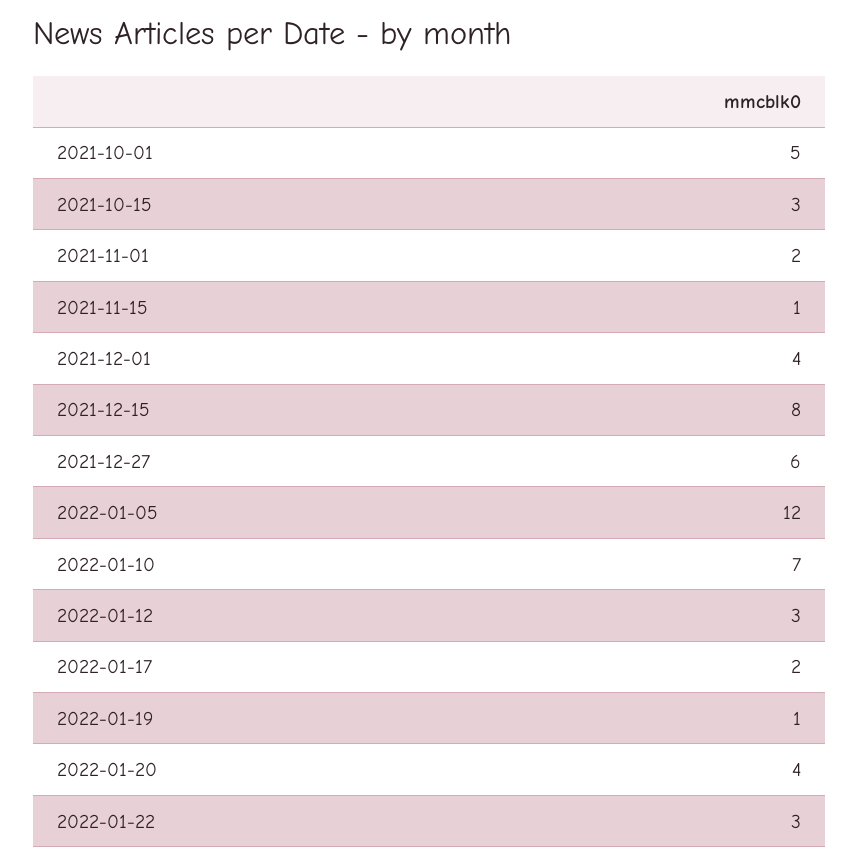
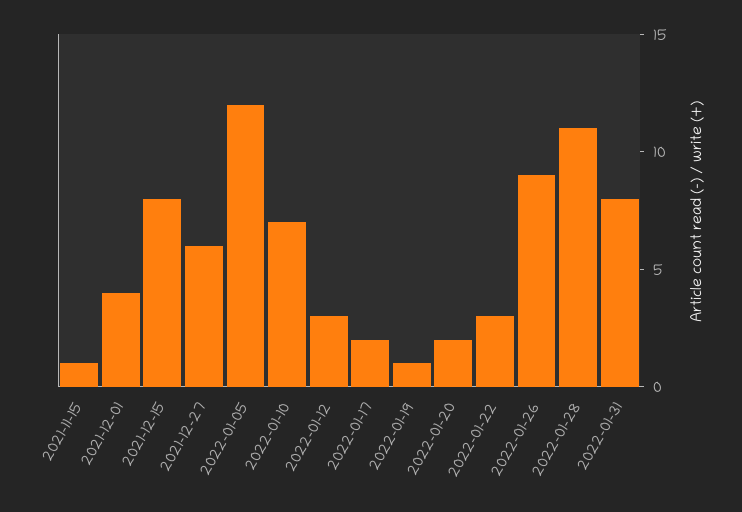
2021-10-01: 5 -> none
2021-10-15: 3 -> none
2021-11-01: 2 -> none
2022-01-20: 4 -> 2
2022-01-26: none -> 9
2022-01-28: none -> 11
2022-01-31: none -> 8

